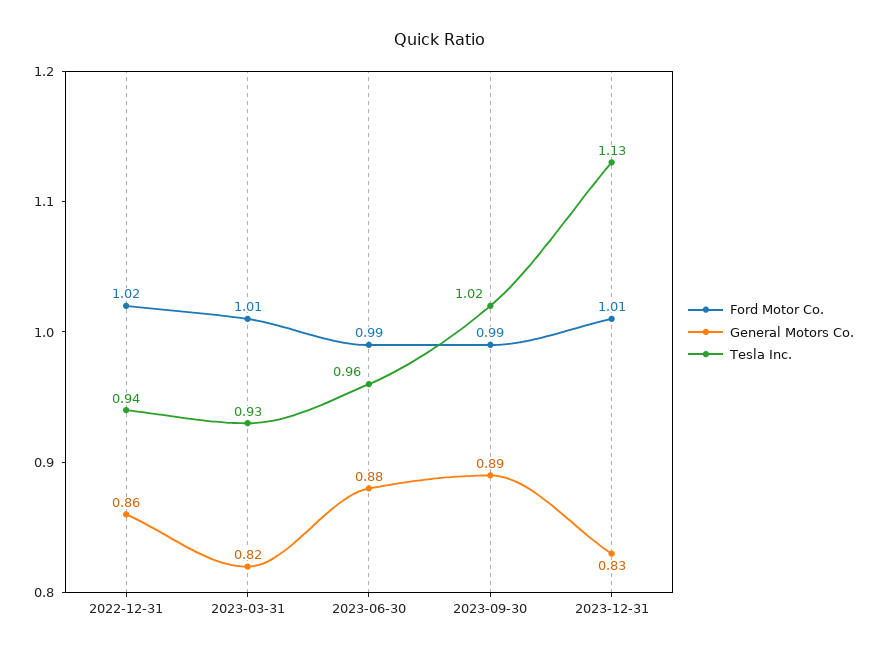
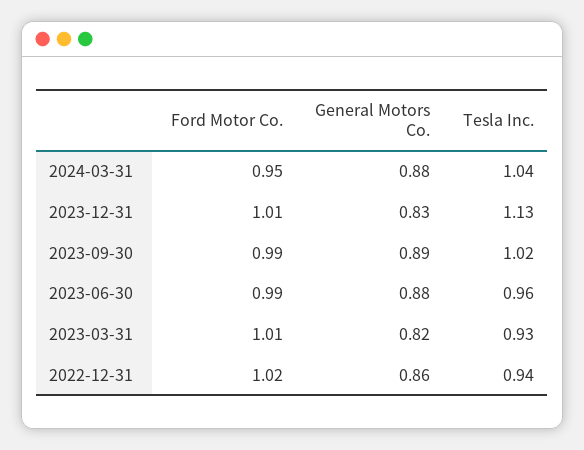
Ford Motor Co., 2024-03-31: none -> 0.95
General Motors Co., 2024-03-31: none -> 0.88
Tesla Inc., 2024-03-31: none -> 1.04

